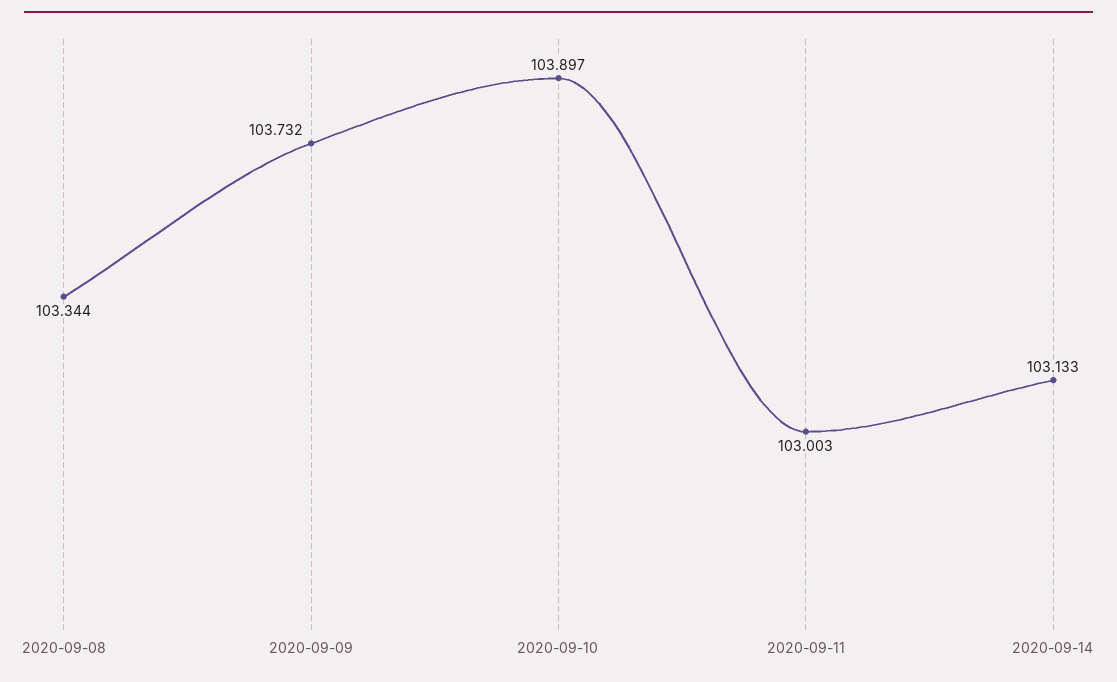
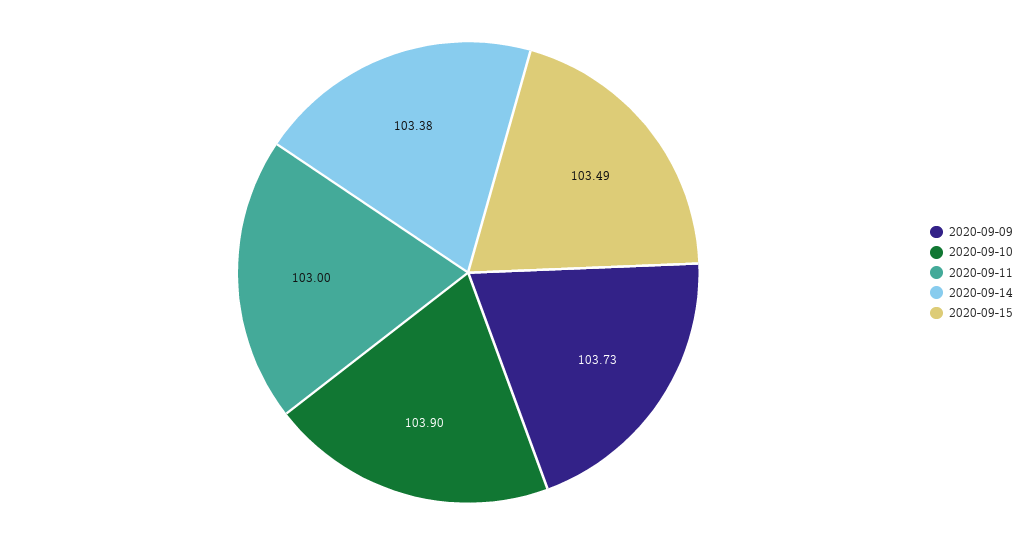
2020-09-08: 103.344 -> none
2020-09-14: 103.133 -> 103.38
2020-09-15: none -> 103.49

